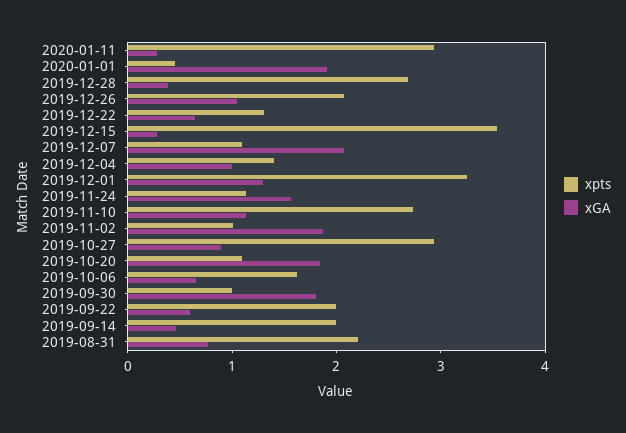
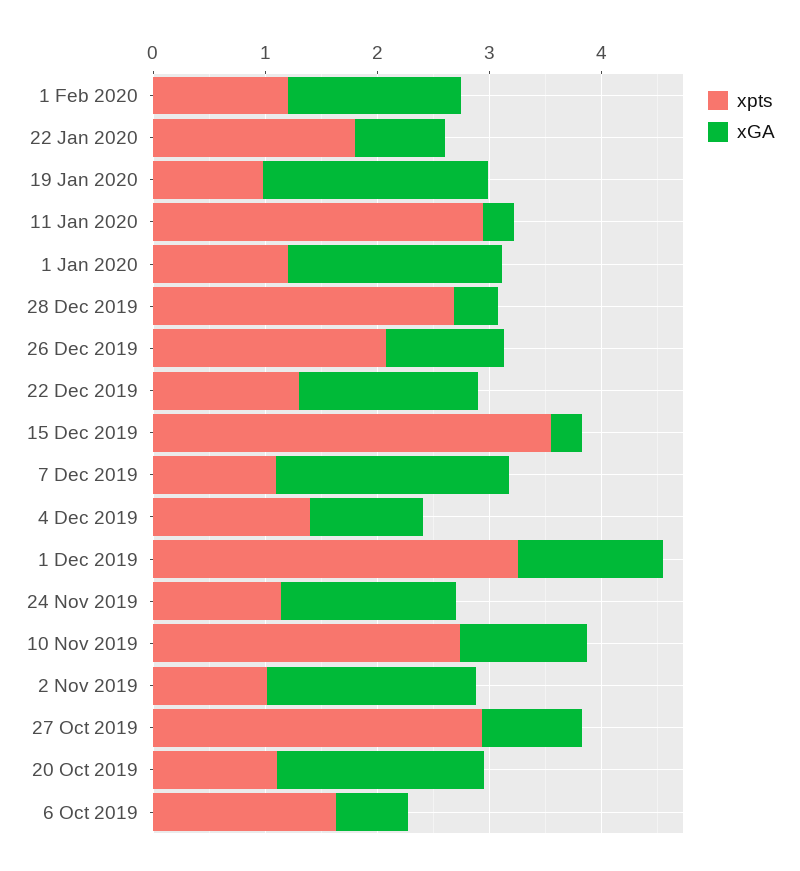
xpts, 2020-01-01: 0.4 -> 1.2
xGA, 2019-12-22: 0.6 -> 1.6
xpts, 2019-09-30: 1 -> none
xGA, 2019-09-30: 1.8 -> none
xpts, 2019-09-22: 2 -> none
xGA, 2019-09-22: 0.6 -> none
xpts, 2019-09-14: 2 -> none
xGA, 2019-09-14: 0.4 -> none
xpts, 2019-08-31: 2.2 -> none
xGA, 2019-08-31: 0.8 -> none
xpts, 1 Feb 2020: none -> 1.2
xGA, 1 Feb 2020: none -> 1.6
xpts, 22 Jan 2020: none -> 1.8
xGA, 22 Jan 2020: none -> 0.8
xpts, 19 Jan 2020: none -> 1
xGA, 19 Jan 2020: none -> 2

